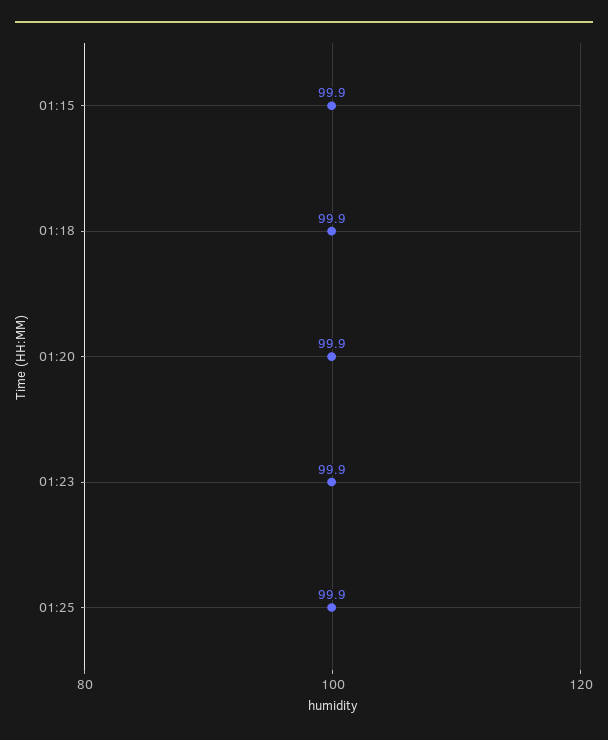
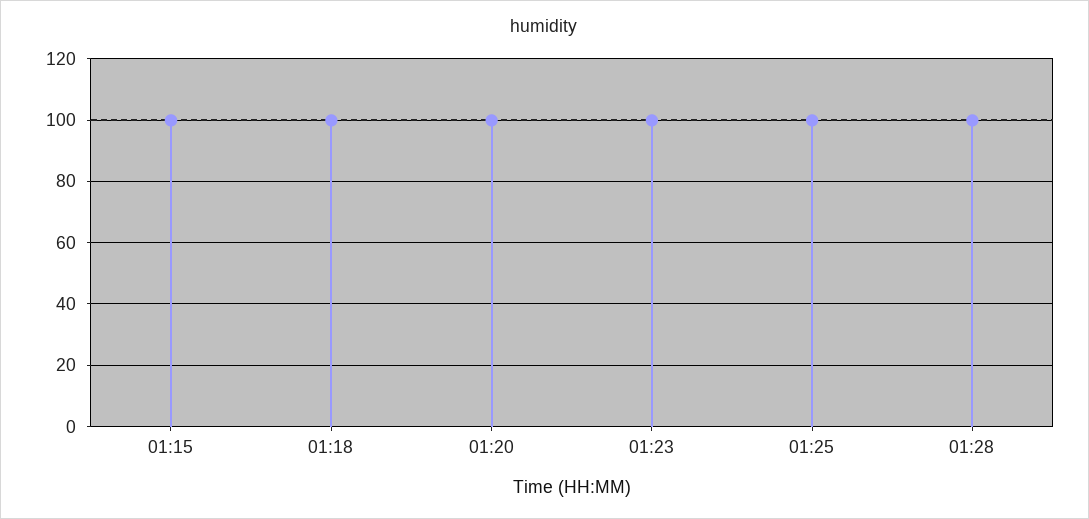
01:28: none -> 100

